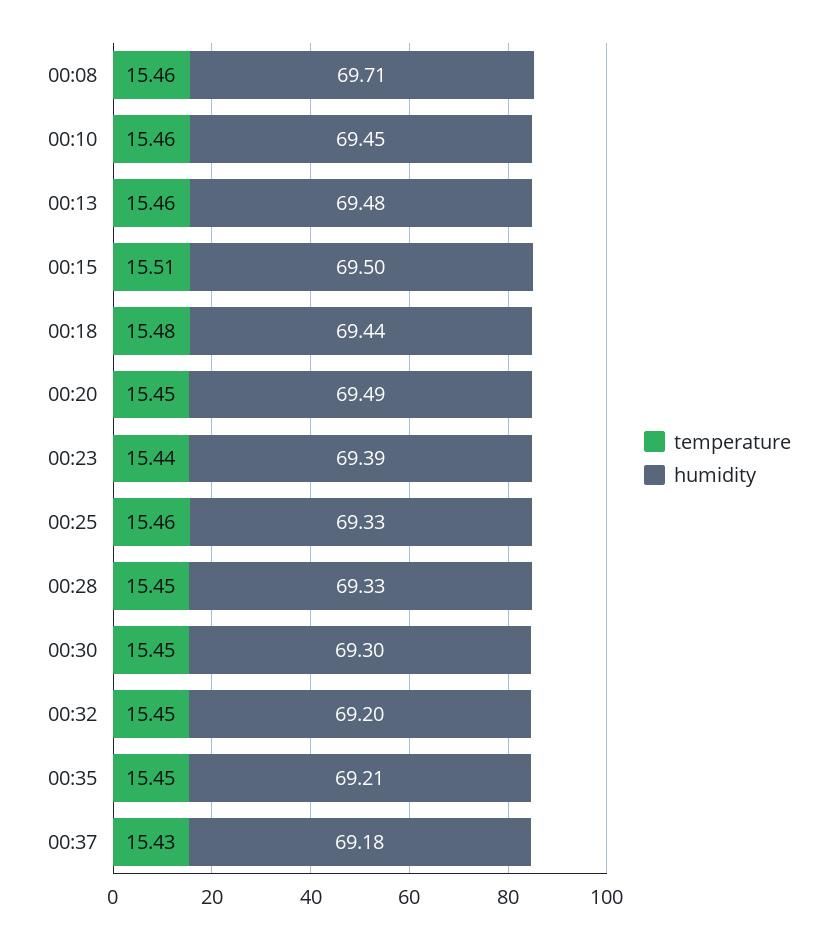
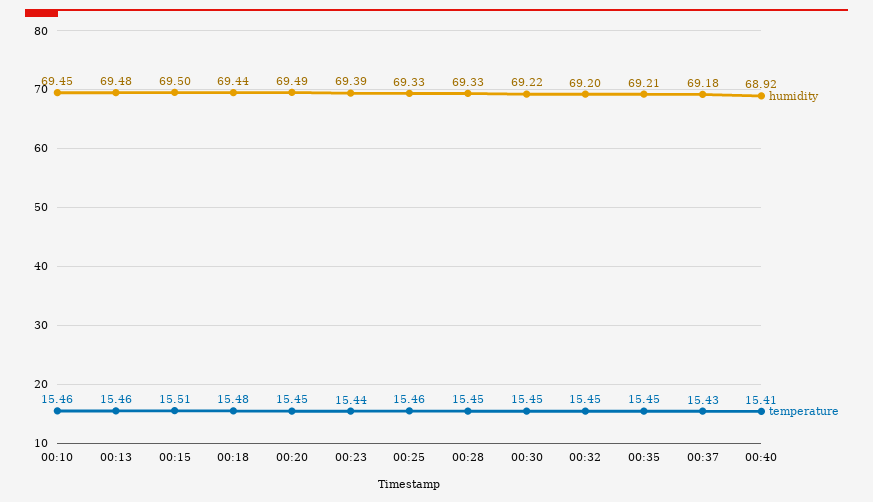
temperature, 00:08: 15.46 -> none
humidity, 00:08: 69.71 -> none
humidity, 00:30: 69.3 -> 69.22
humidity, 00:40: none -> 68.92
temperature, 00:40: none -> 15.41

